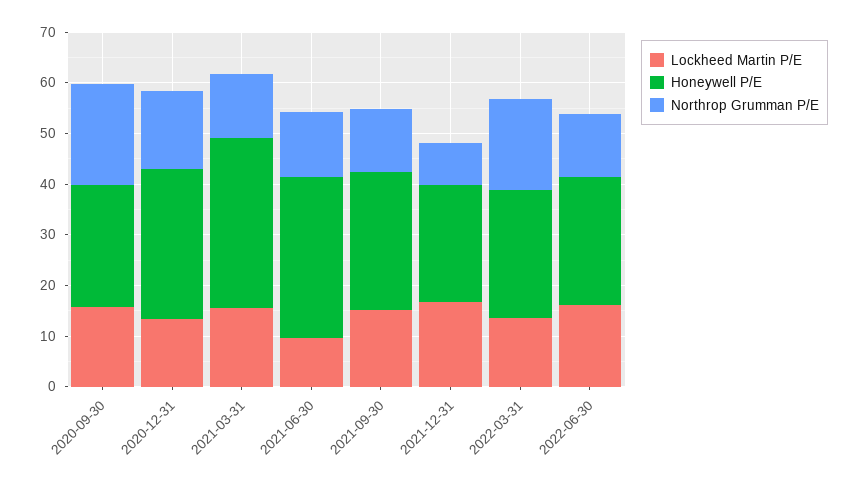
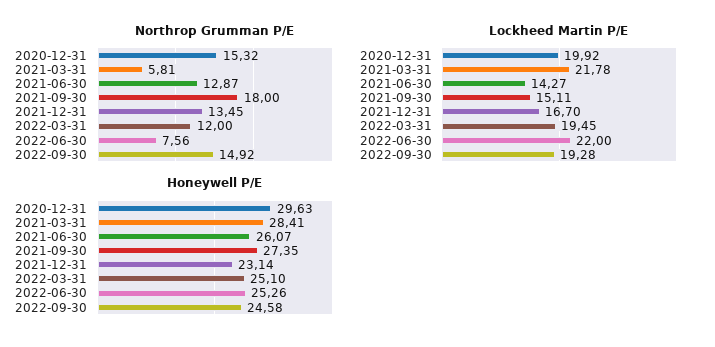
Lockheed Martin P/E, 2020-09-30: 16 -> none
Honeywell P/E, 2020-09-30: 24 -> none
Northrop Grumman P/E, 2020-09-30: 20 -> none
Lockheed Martin P/E, 2020-12-31: 14 -> 19.92
Lockheed Martin P/E, 2021-03-31: 16 -> 21.78
Honeywell P/E, 2021-03-31: 34 -> 28.41
Northrop Grumman P/E, 2021-03-31: 12 -> 5.81
Lockheed Martin P/E, 2021-06-30: 10 -> 14.27
Honeywell P/E, 2021-06-30: 32 -> 26.07
Northrop Grumman P/E, 2021-09-30: 12 -> 18
Northrop Grumman P/E, 2021-12-31: 8 -> 13.45
Lockheed Martin P/E, 2022-03-31: 14 -> 19.45
Northrop Grumman P/E, 2022-03-31: 18 -> 12
Lockheed Martin P/E, 2022-06-30: 16 -> 22
Northrop Grumman P/E, 2022-06-30: 12 -> 7.56
Northrop Grumman P/E, 2022-09-30: none -> 14.92
Lockheed Martin P/E, 2022-09-30: none -> 19.28
Honeywell P/E, 2022-09-30: none -> 24.58

